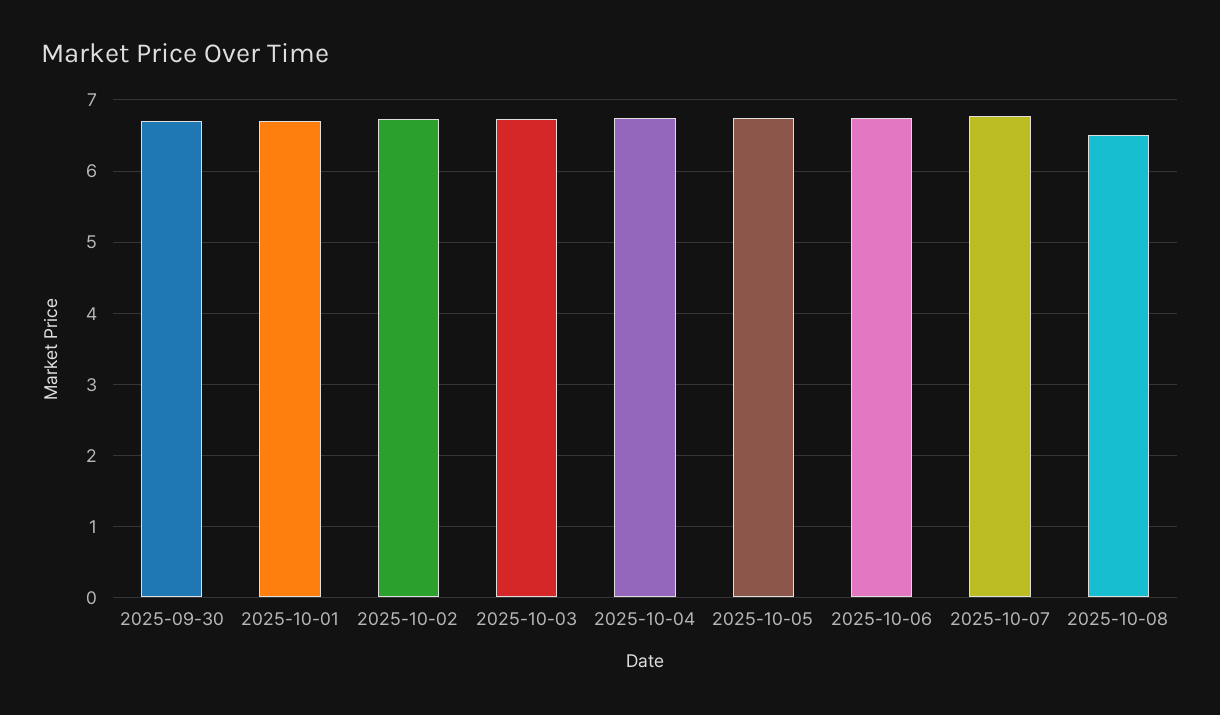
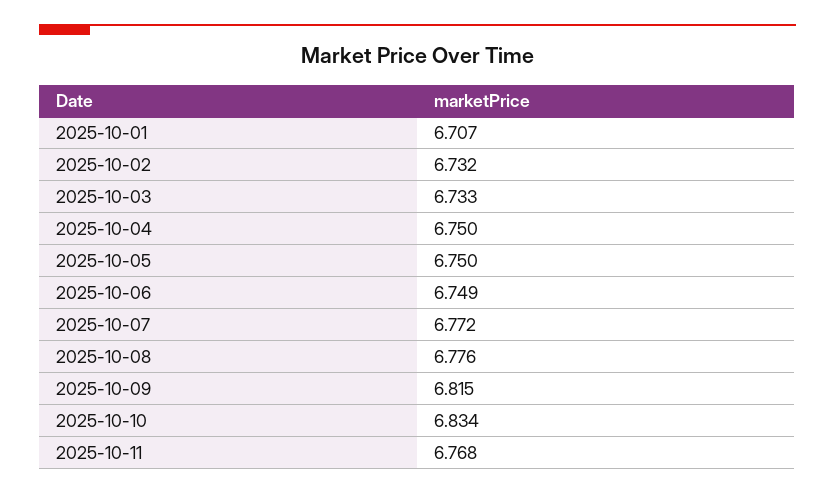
2025-09-30: 6.7 -> none
2025-10-08: 6.5 -> 6.776
2025-10-09: none -> 6.815
2025-10-10: none -> 6.834
2025-10-11: none -> 6.768

